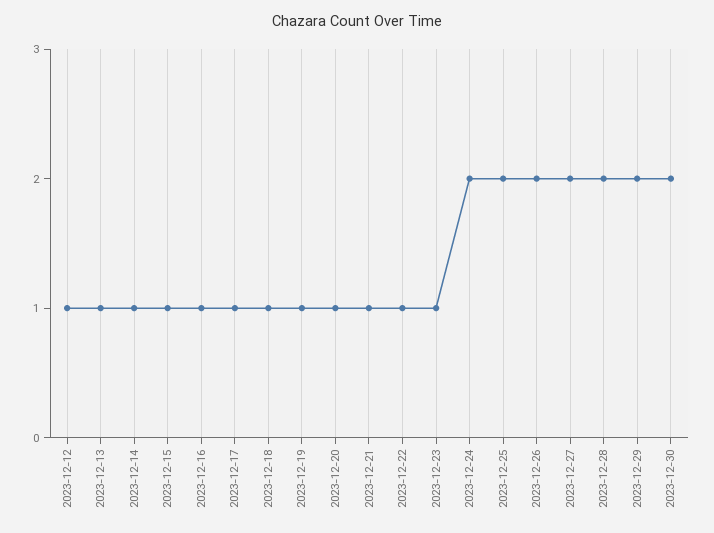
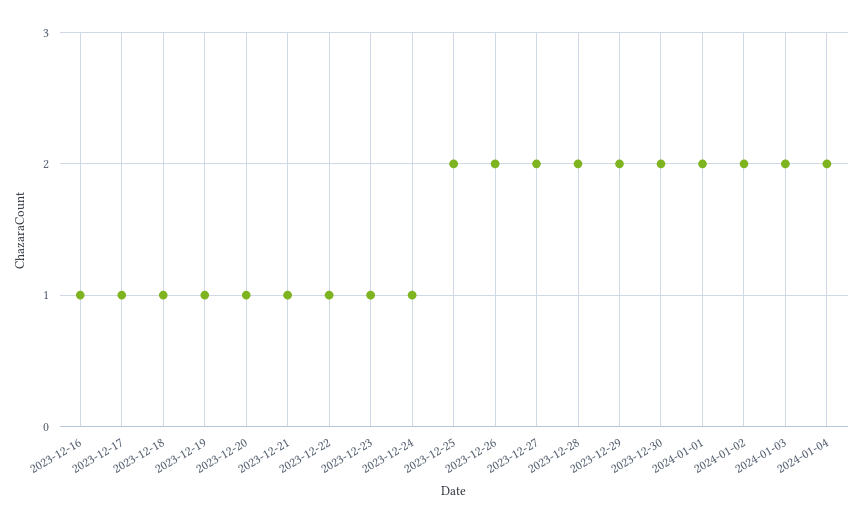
2023-12-12: 1 -> none
2023-12-13: 1 -> none
2023-12-14: 1 -> none
2023-12-15: 1 -> none
2023-12-24: 2 -> 1
2024-01-01: none -> 2
2024-01-02: none -> 2
2024-01-03: none -> 2
2024-01-04: none -> 2

